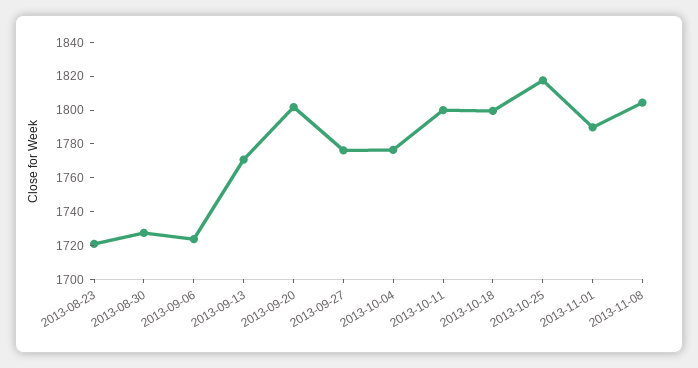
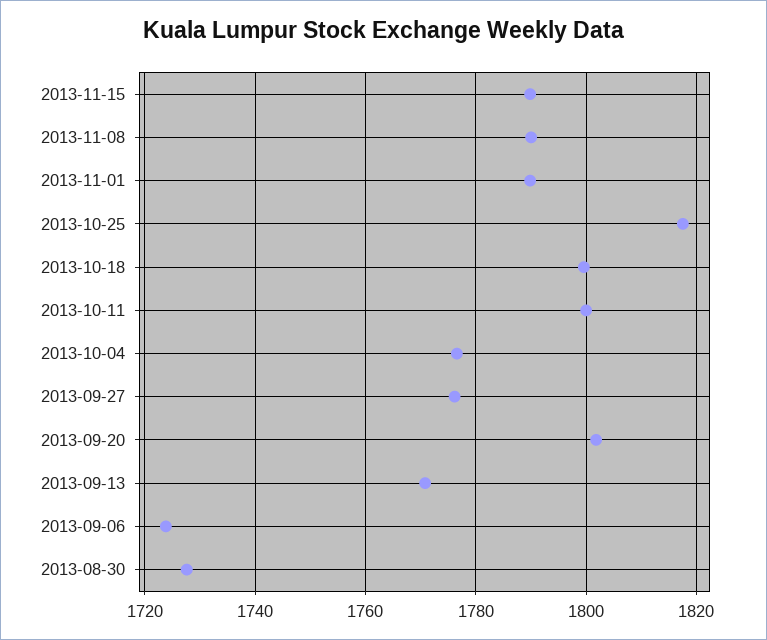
2013-08-23: 1720 -> none
2013-11-08: 1805 -> 1790
2013-11-15: none -> 1790

